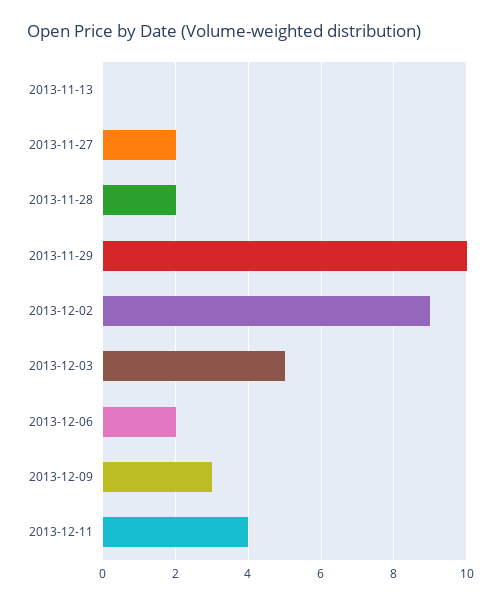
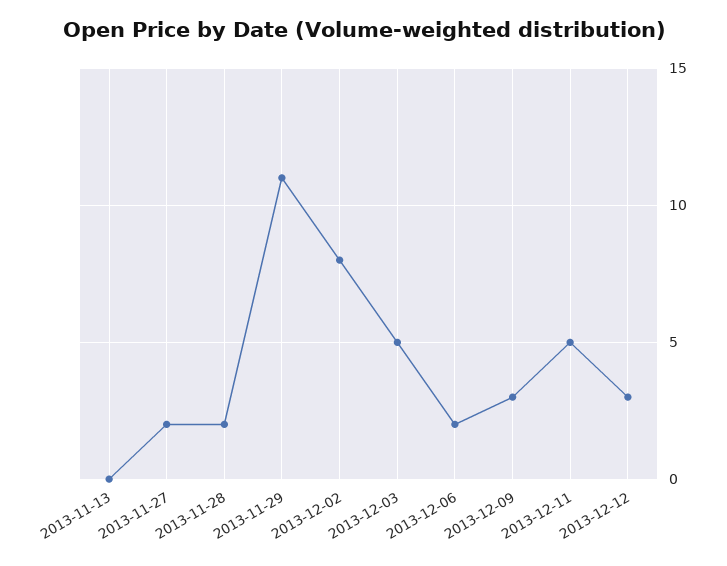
2013-11-29: 10 -> 11
2013-12-02: 9 -> 8
2013-12-11: 4 -> 5
2013-12-12: none -> 3

